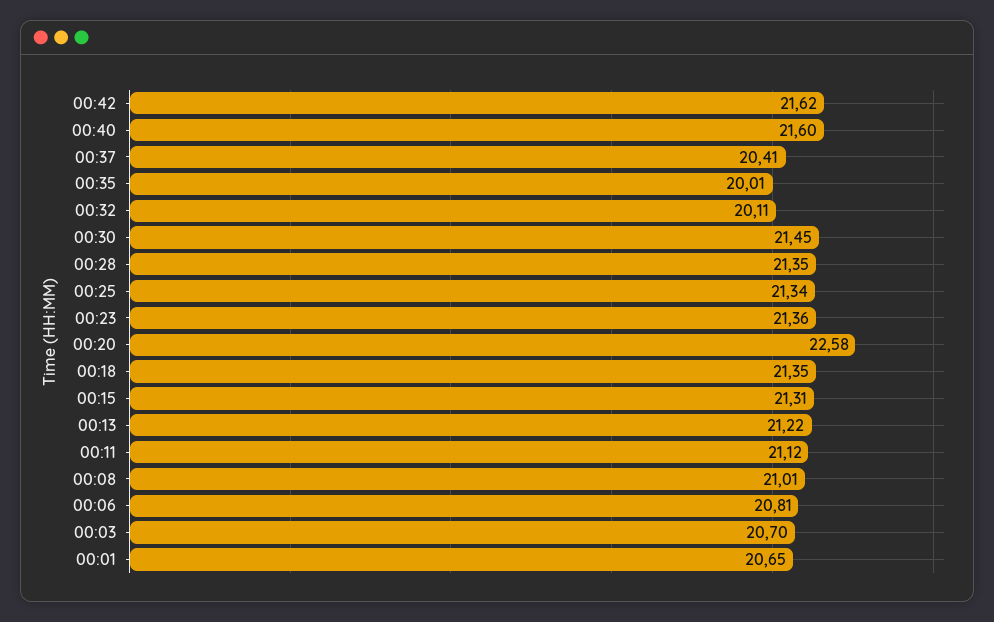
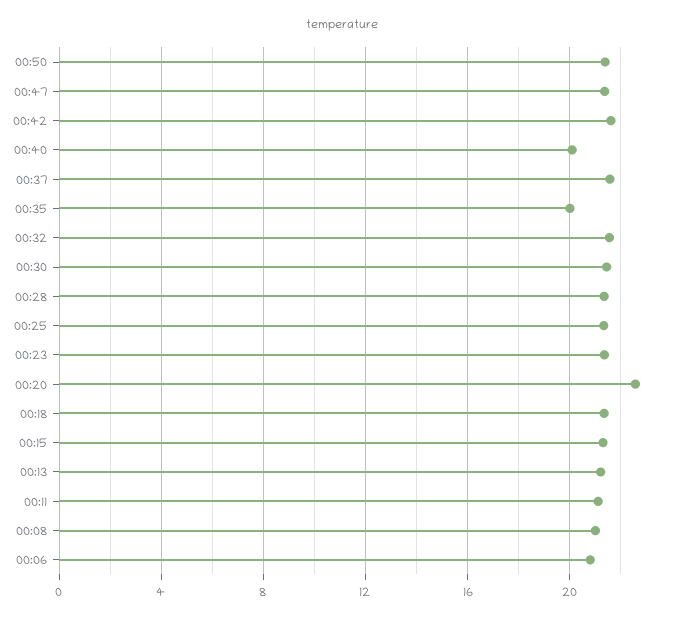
00:40: 21.6 -> 20
00:37: 20.41 -> 21.5
00:32: 20.11 -> 21.5
00:03: 20.7 -> none
00:01: 20.65 -> none
00:50: none -> 21.5
00:47: none -> 21.5

